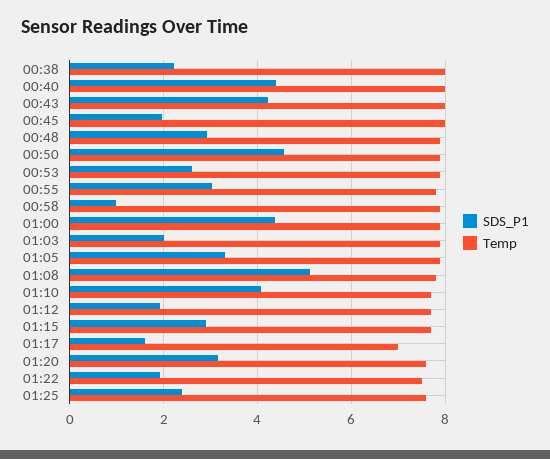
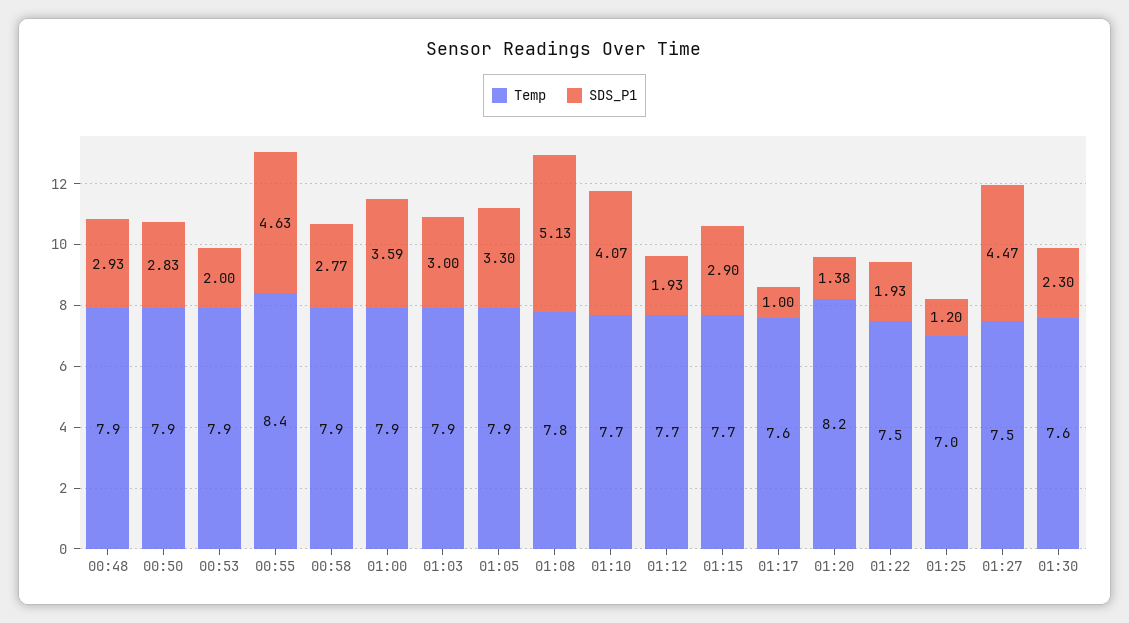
SDS_P1, 00:38: 2.2 -> none
Temp, 00:38: 8 -> none
SDS_P1, 00:40: 4.4 -> none
Temp, 00:40: 8 -> none
SDS_P1, 00:43: 4.2 -> none
Temp, 00:43: 8 -> none
SDS_P1, 00:45: 2 -> none
Temp, 00:45: 8 -> none
SDS_P1, 00:50: 4.6 -> 2.83
SDS_P1, 00:53: 2.6 -> 2
SDS_P1, 00:55: 3 -> 4.63
Temp, 00:55: 7.8 -> 8.4
SDS_P1, 00:58: 1 -> 2.77
SDS_P1, 01:00: 4.4 -> 3.59
SDS_P1, 01:03: 2 -> 3
SDS_P1, 01:17: 1.6 -> 1
Temp, 01:17: 7 -> 7.6
SDS_P1, 01:20: 3.2 -> 1.38
Temp, 01:20: 7.6 -> 8.2
SDS_P1, 01:25: 2.4 -> 1.2
Temp, 01:25: 7.6 -> 7
Temp, 01:27: none -> 7.5
SDS_P1, 01:27: none -> 4.47
Temp, 01:30: none -> 7.6
SDS_P1, 01:30: none -> 2.3

